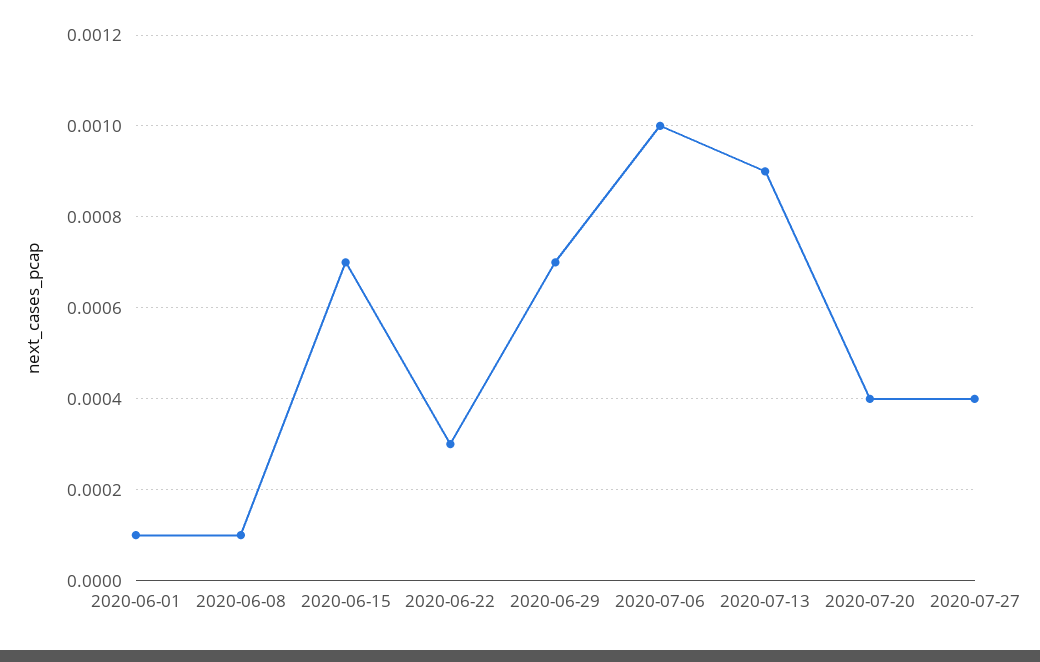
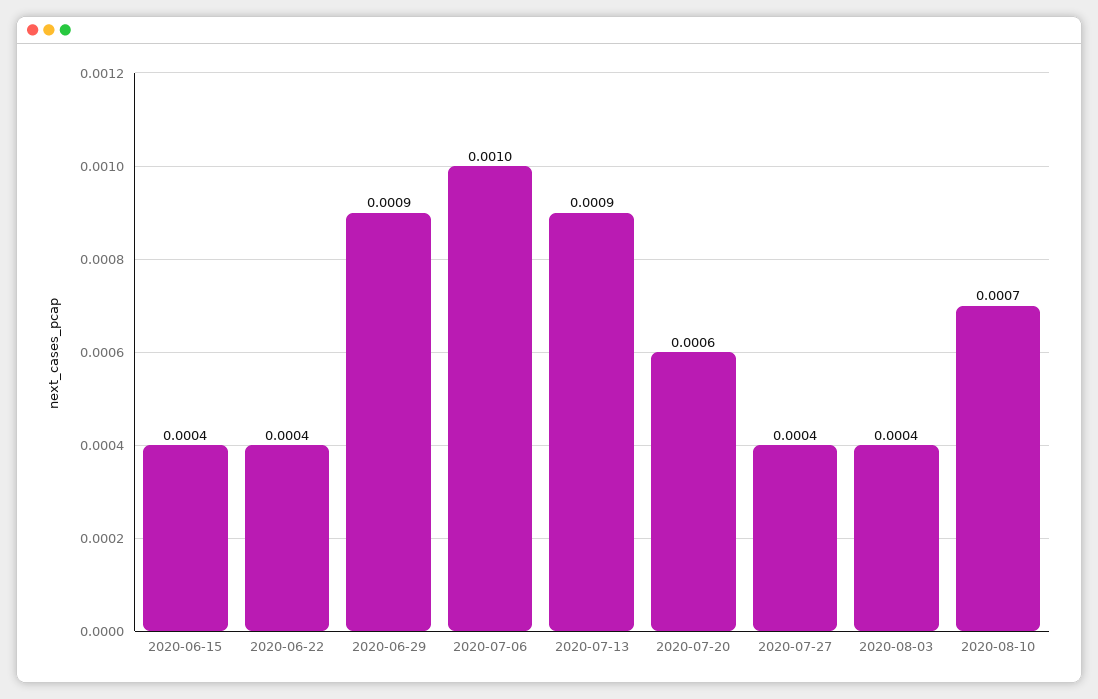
2020-06-01: 0.0001 -> none
2020-06-08: 0.0001 -> none
2020-06-15: 0.0007 -> 0.0004
2020-06-22: 0.0003 -> 0.0004
2020-06-29: 0.0007 -> 0.0009
2020-07-20: 0.0004 -> 0.0006
2020-08-03: none -> 0.0004
2020-08-10: none -> 0.0007

